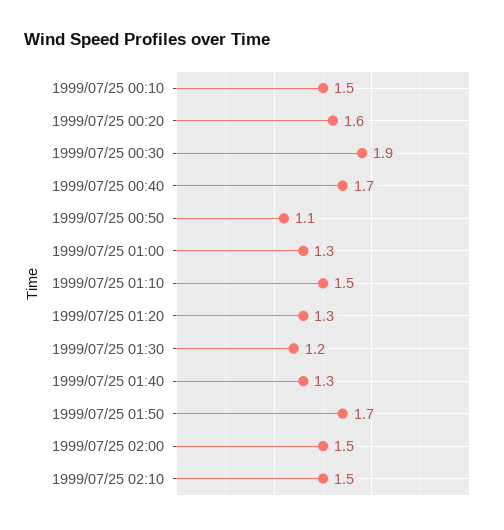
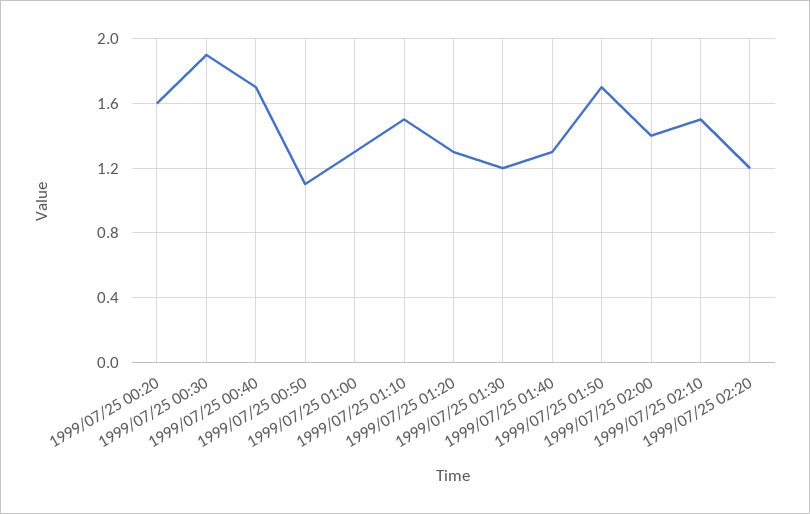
1999/07/25 00:10: 1.5 -> none
1999/07/25 02:00: 1.5 -> 1.4
1999/07/25 02:20: none -> 1.2

